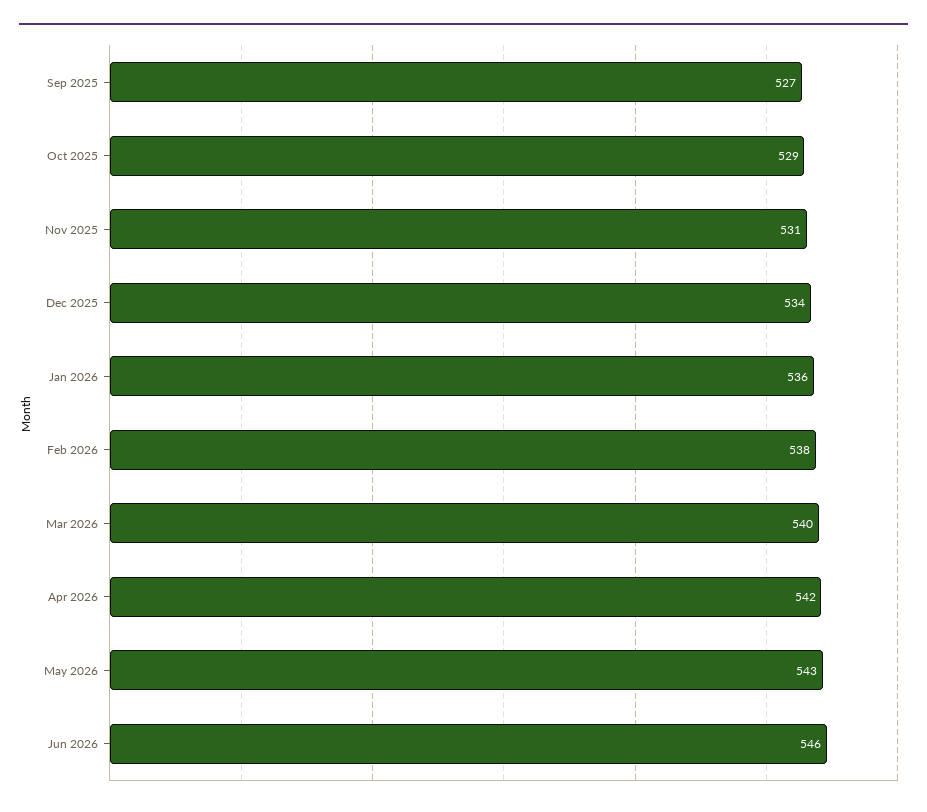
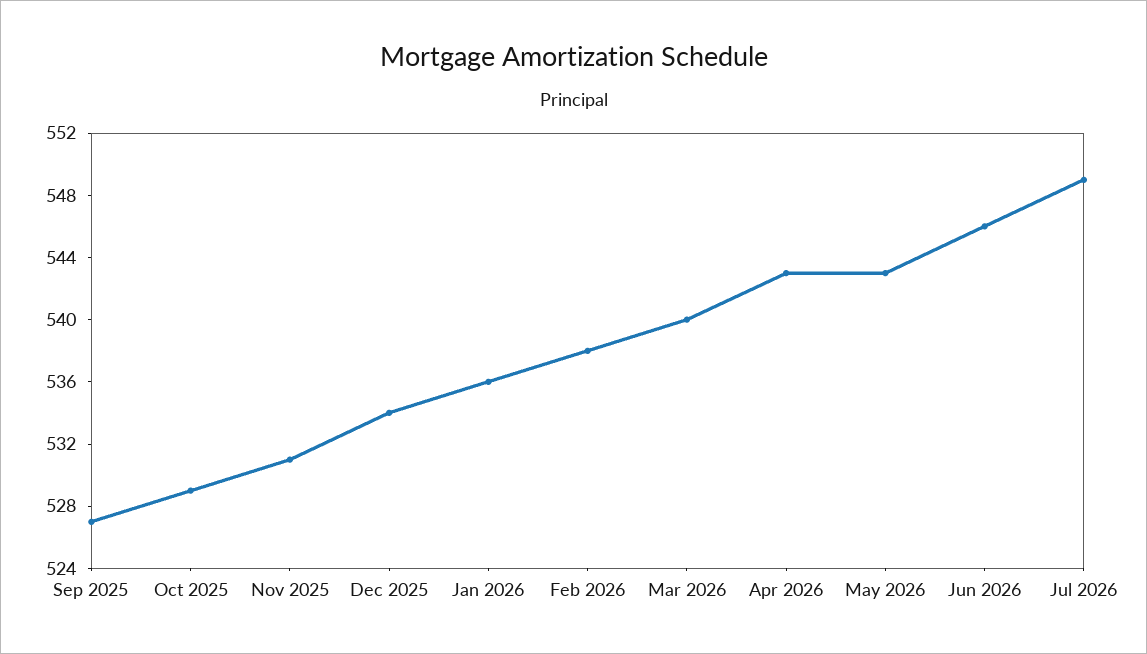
Apr 2026: 542 -> 543
Jul 2026: none -> 549

